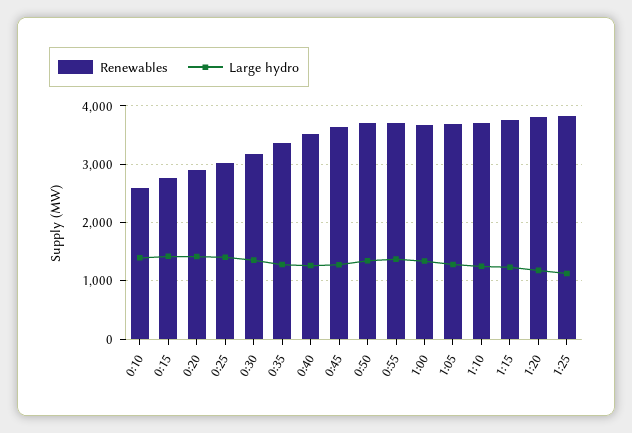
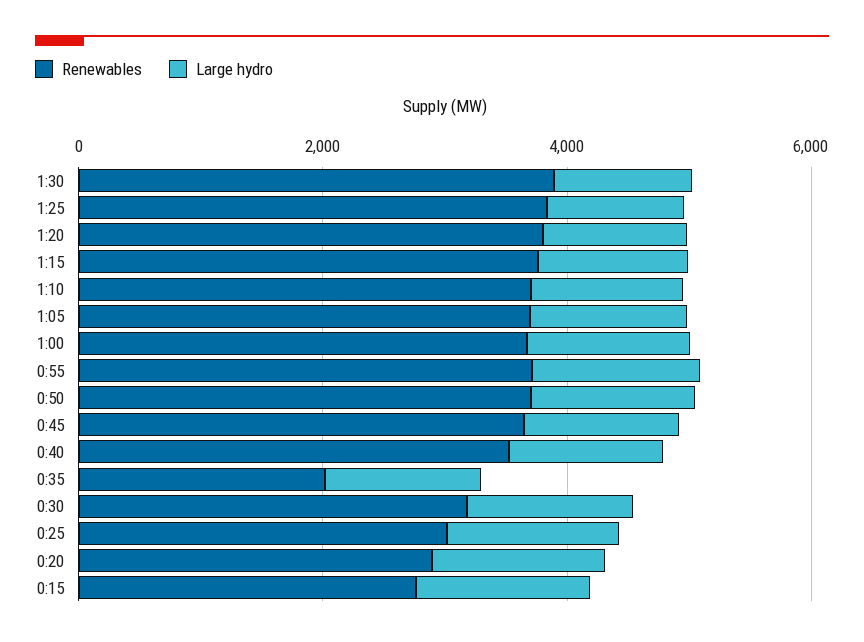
Renewables, 0:10: 2600 -> none
Large hydro, 0:10: 1400 -> none
Renewables, 0:35: 3400 -> 2000
Renewables, 1:30: none -> 4000
Large hydro, 1:30: none -> 1000

